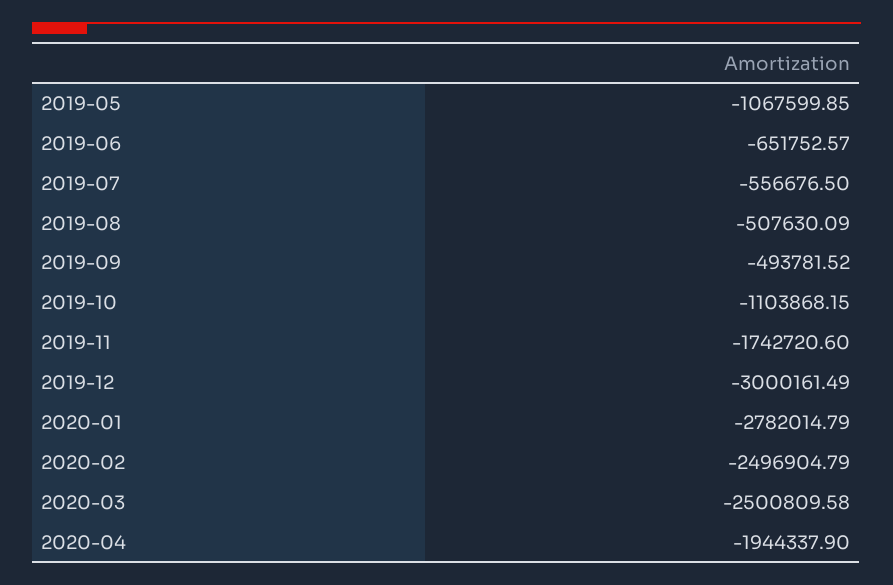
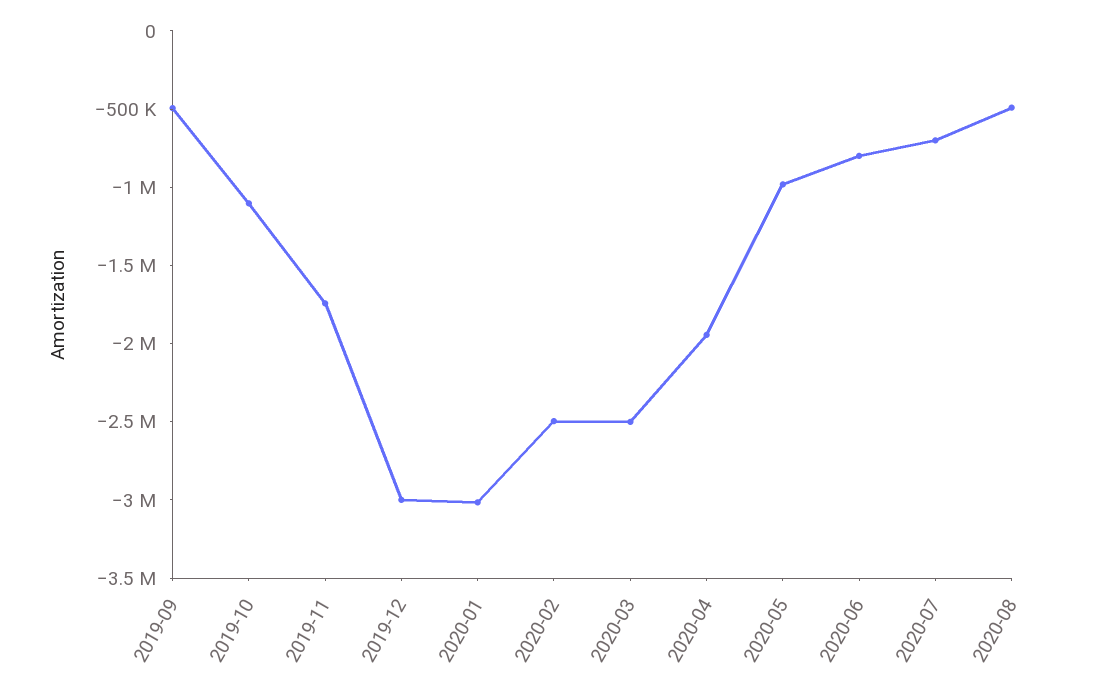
2019-05: -1067599.85 -> none
2019-06: -651752.57 -> none
2019-07: -556676.5 -> none
2019-08: -507630.09 -> none
2020-01: -2782014.79 -> -3000000
2020-05: none -> -1000000
2020-06: none -> -800000
2020-07: none -> -700000
2020-08: none -> -500000

